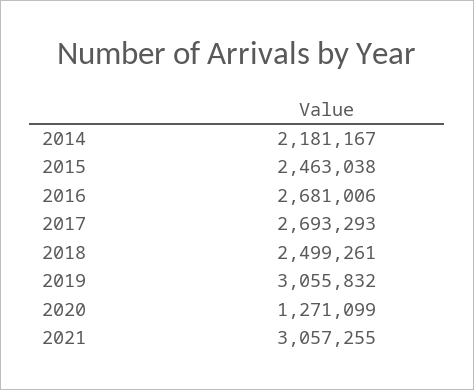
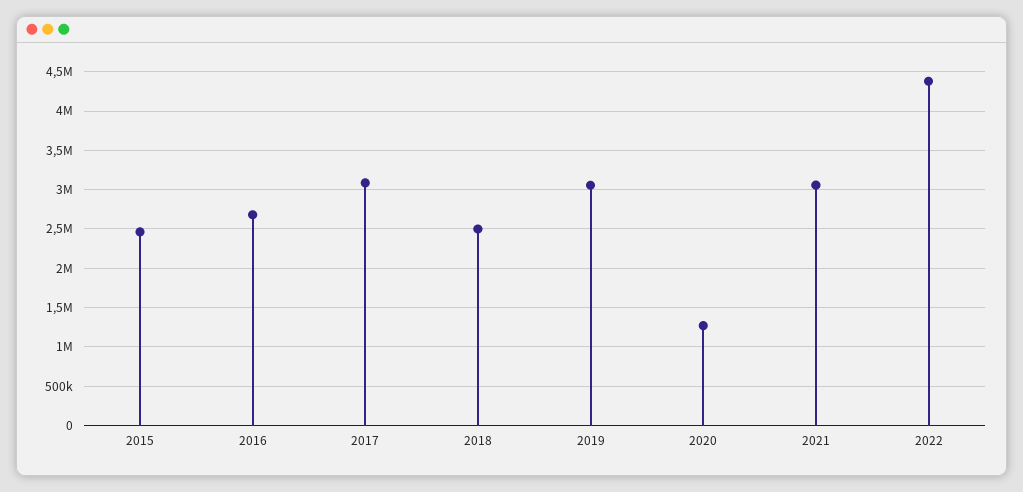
2014: 2181167 -> none
2017: 2693293 -> 3100000
2022: none -> 4400000

